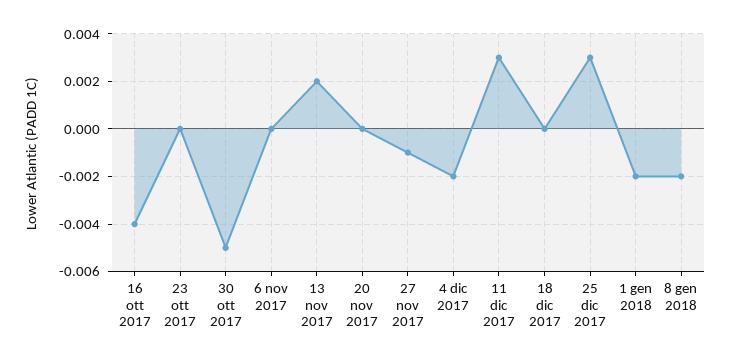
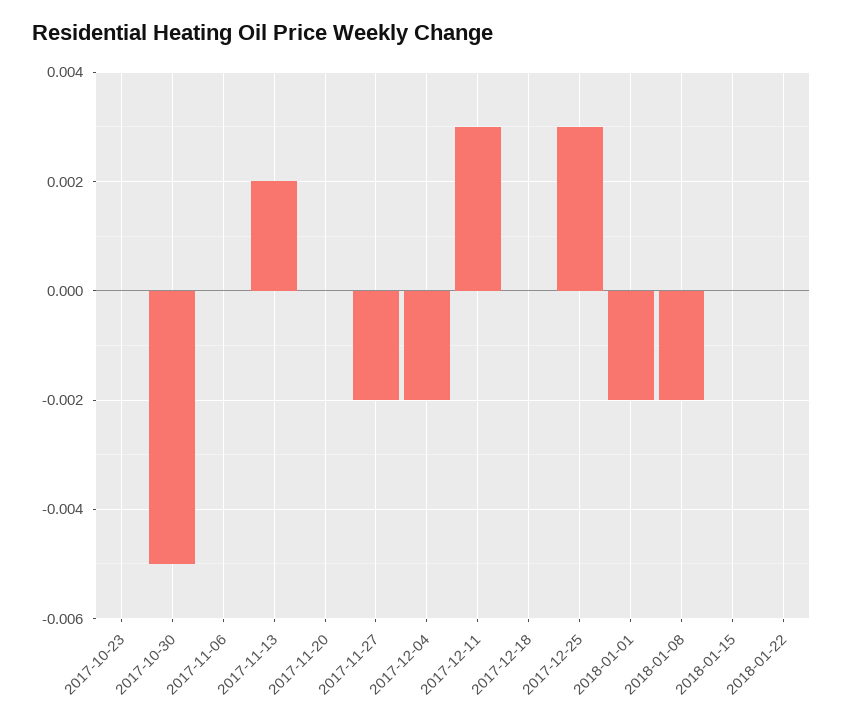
16 ott 2017: -0.004 -> none
27 nov 2017: -0.001 -> -0.002
2018-01-15: none -> 0
2018-01-22: none -> 0

